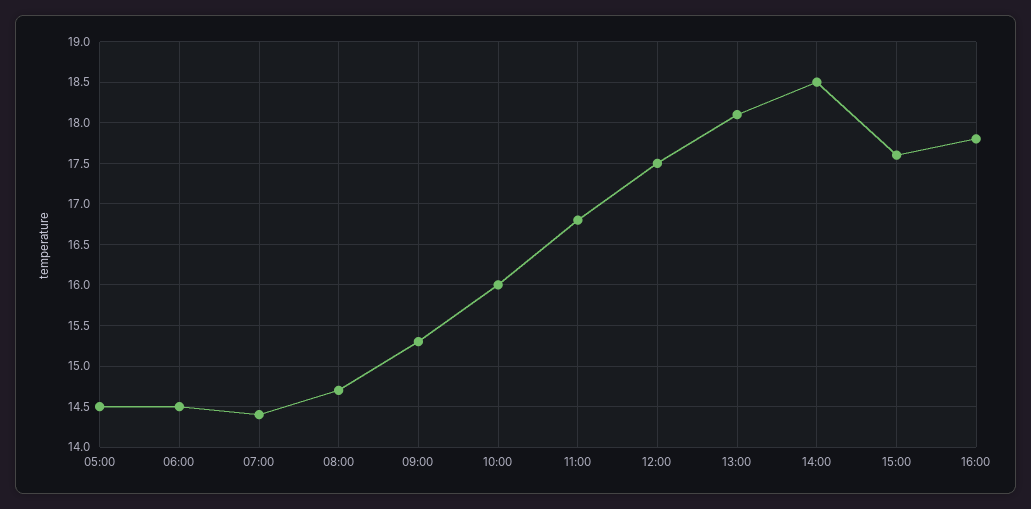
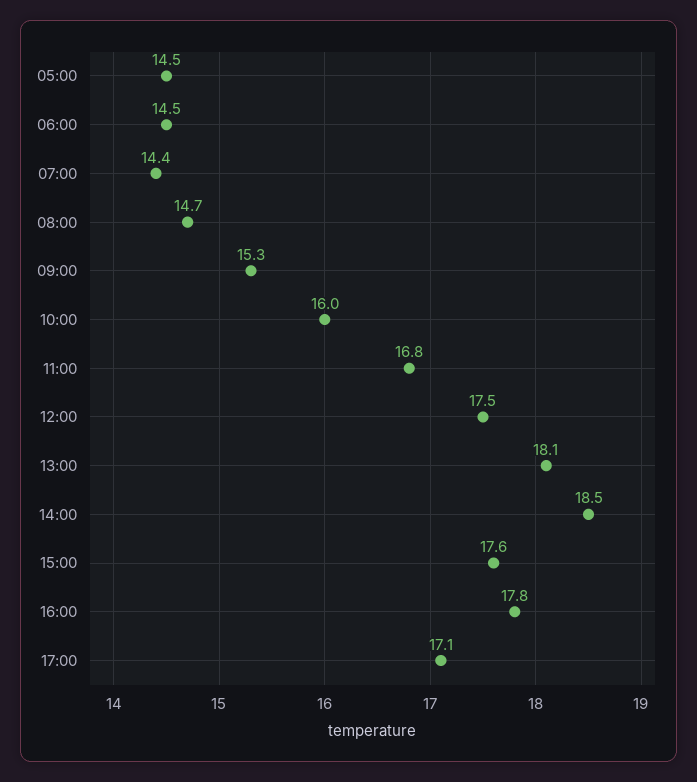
17:00: none -> 17.1

